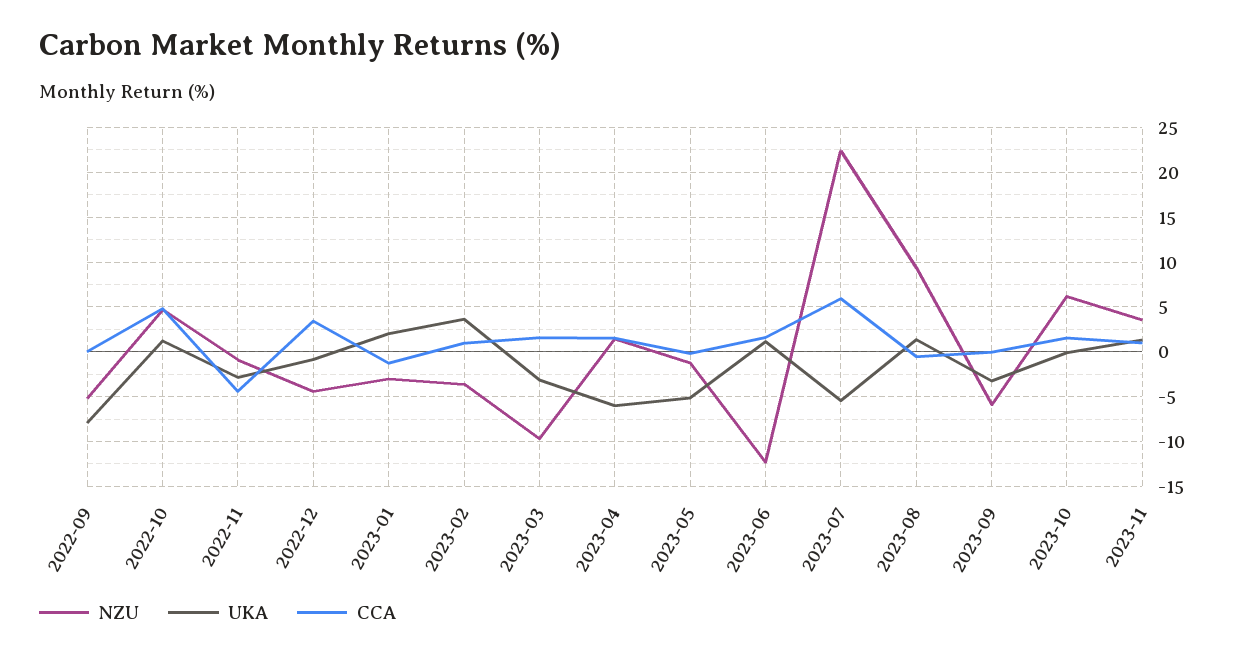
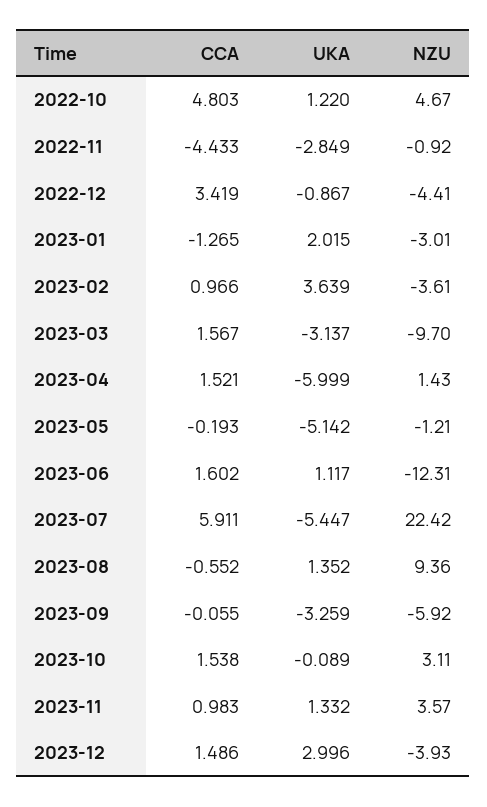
NZU, 2022-09: -5 -> none
UKA, 2022-09: -8 -> none
CCA, 2022-09: 0 -> none
NZU, 2023-10: 6 -> 3.11
CCA, 2023-12: none -> 1.486
UKA, 2023-12: none -> 2.996
NZU, 2023-12: none -> -3.93

